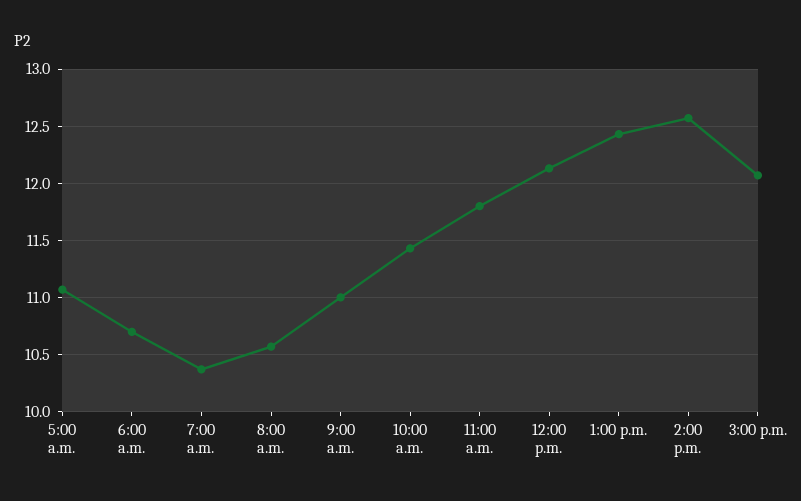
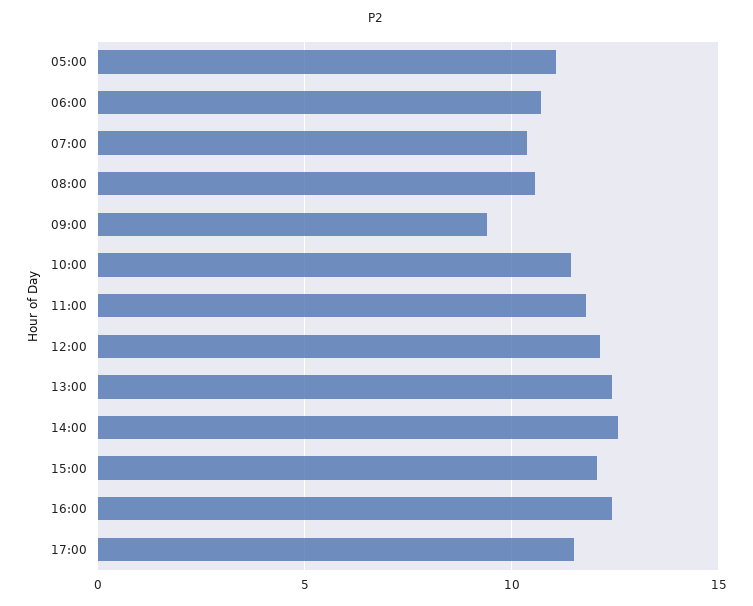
9:00 a.m.: 11 -> 9.5
16:00: none -> 12.5
17:00: none -> 11.5

